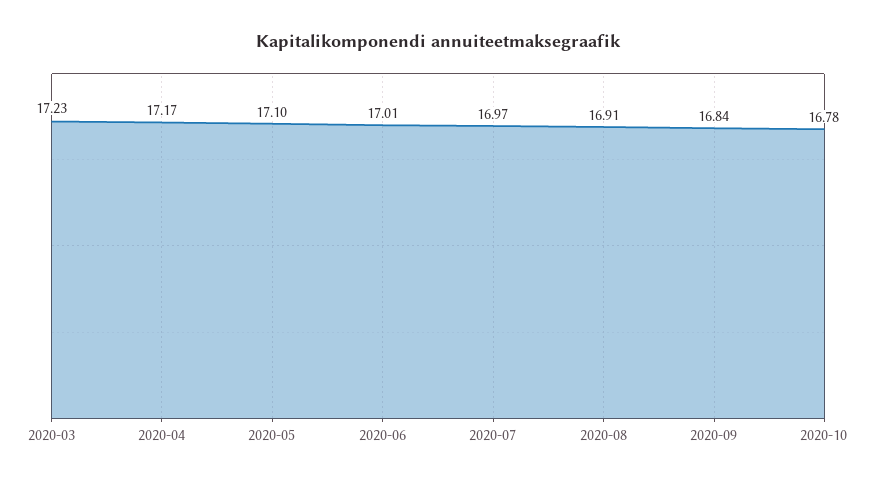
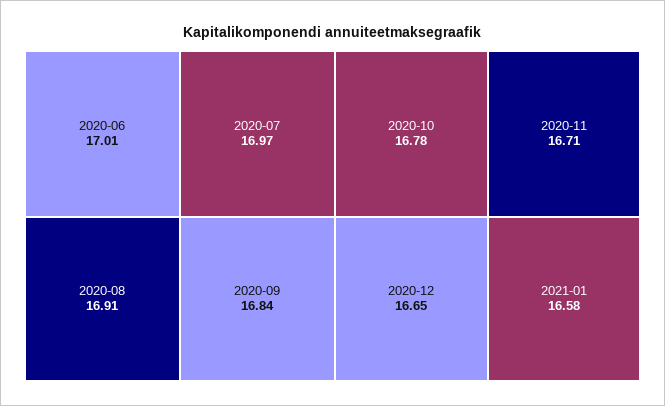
2020-03: 17.23 -> none
2020-04: 17.17 -> none
2020-05: 17.1 -> none
2020-11: none -> 16.71
2020-12: none -> 16.65
2021-01: none -> 16.58

